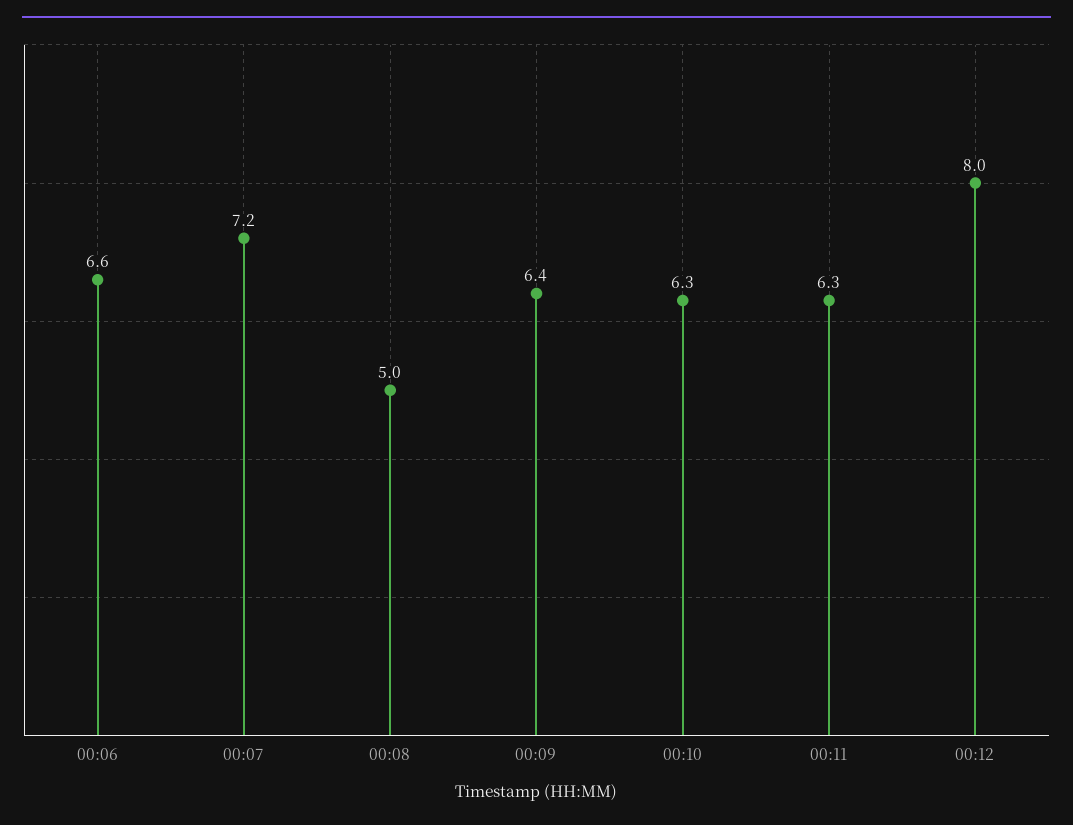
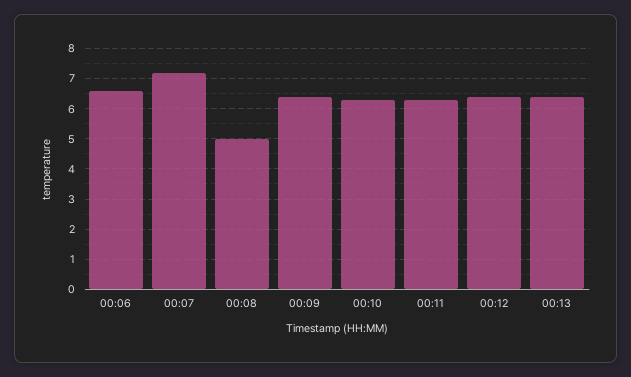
00:12: 8 -> 6.5
00:13: none -> 6.5

